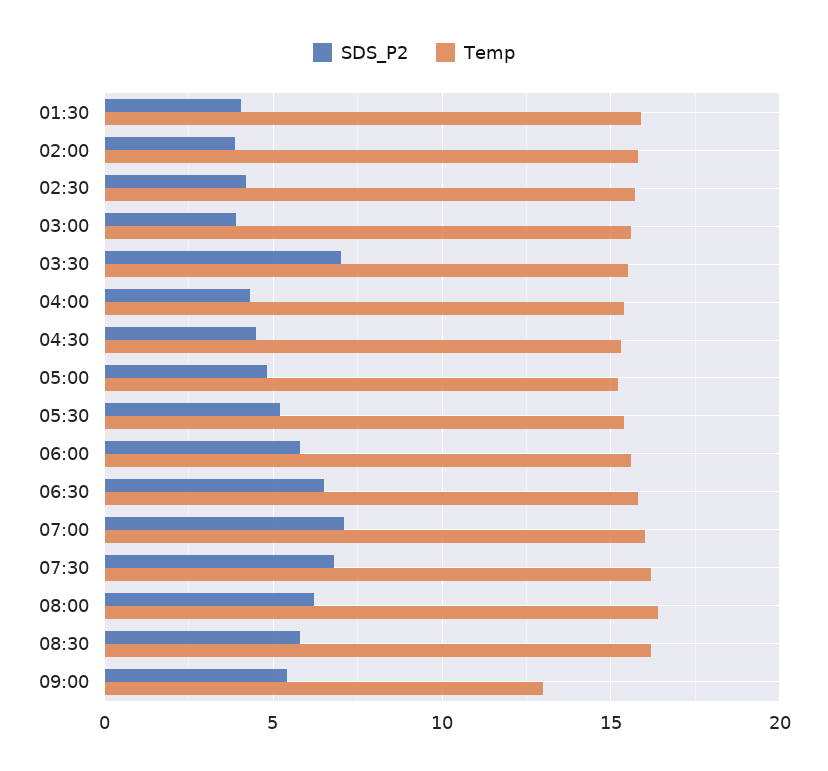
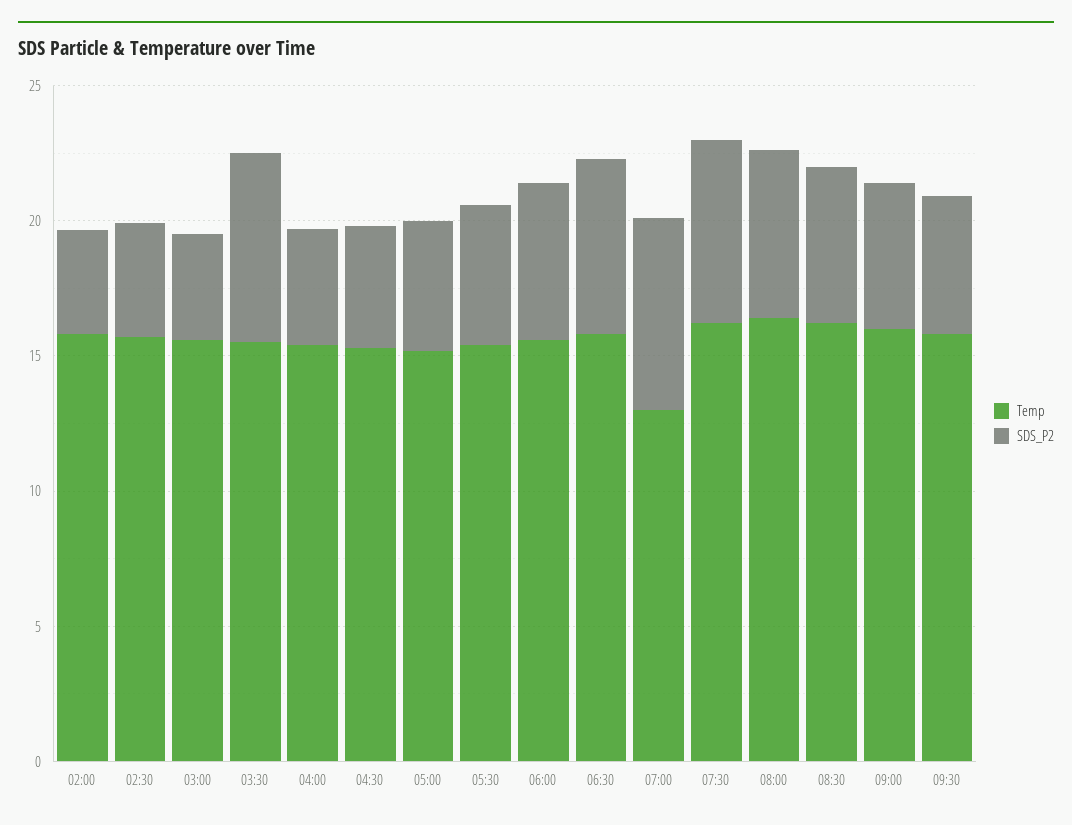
SDS_P2, 01:30: 4 -> none
Temp, 01:30: 16 -> none
Temp, 07:00: 16 -> 13
Temp, 09:00: 13 -> 16
Temp, 09:30: none -> 16
SDS_P2, 09:30: none -> 5

